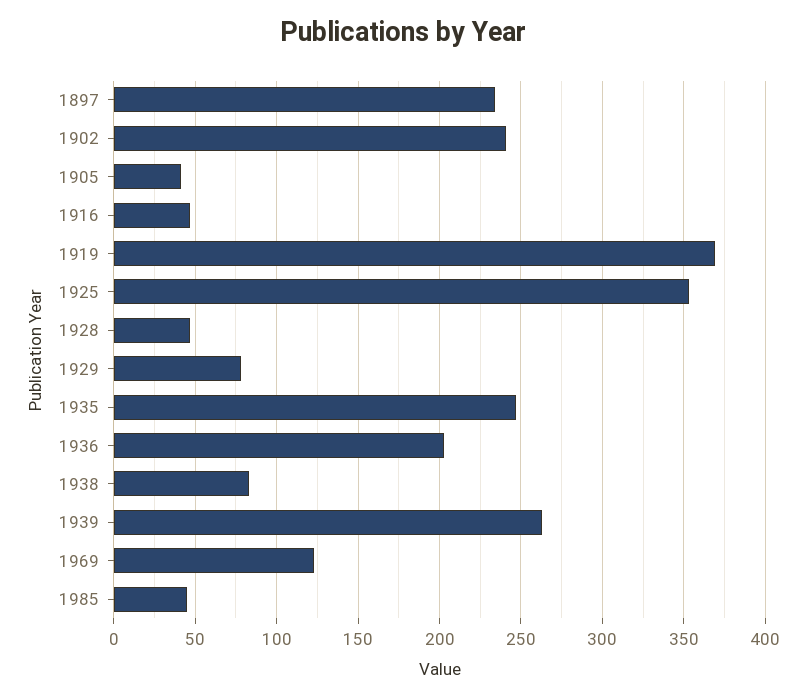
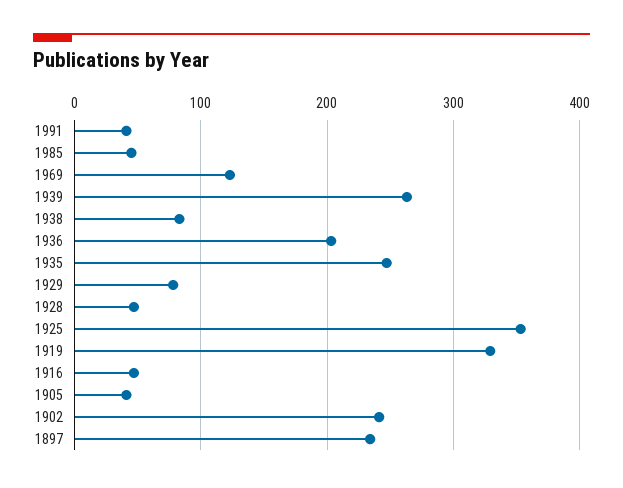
1919: 370 -> 330
1991: none -> 40

